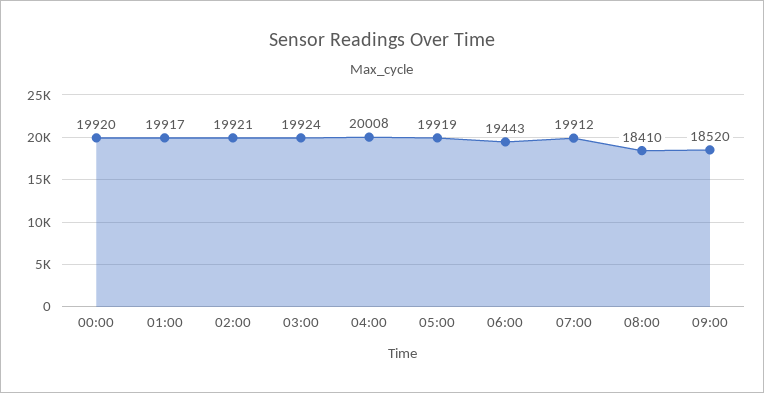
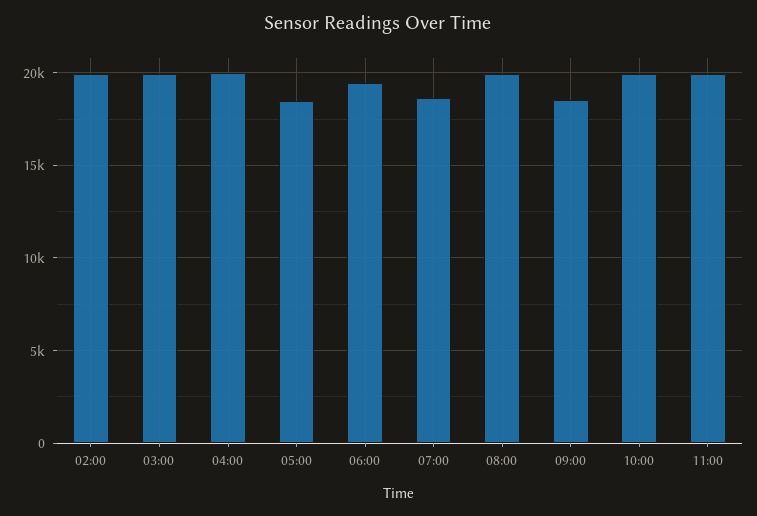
00:00: 19920 -> none
01:00: 19917 -> none
05:00: 19919 -> 18500
07:00: 19912 -> 18500
08:00: 18410 -> 20000
10:00: none -> 20000
11:00: none -> 20000

